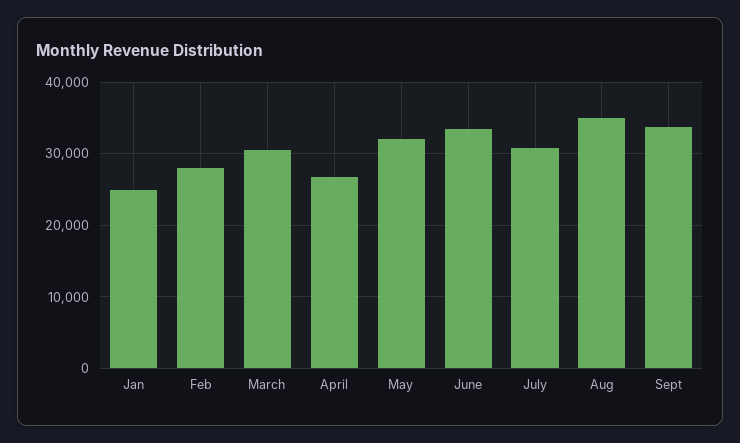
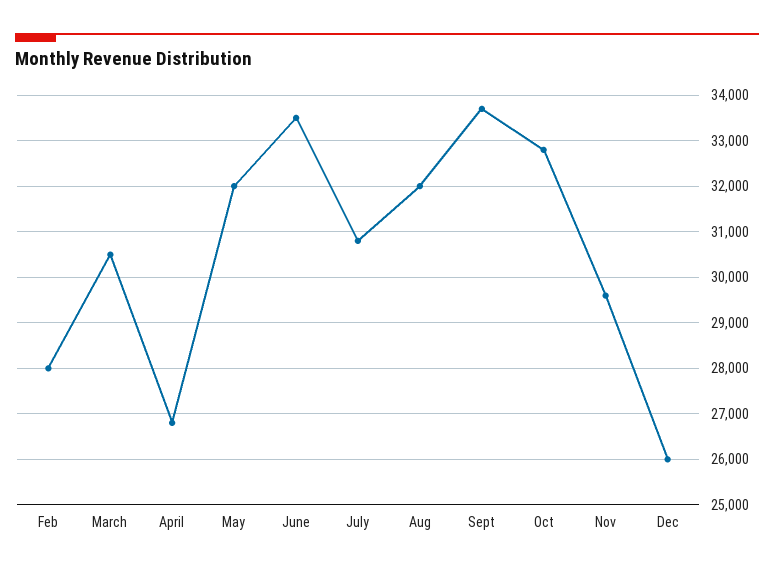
Jan: 25000 -> none
Aug: 35000 -> 32000
Oct: none -> 32800
Nov: none -> 29600
Dec: none -> 26000

